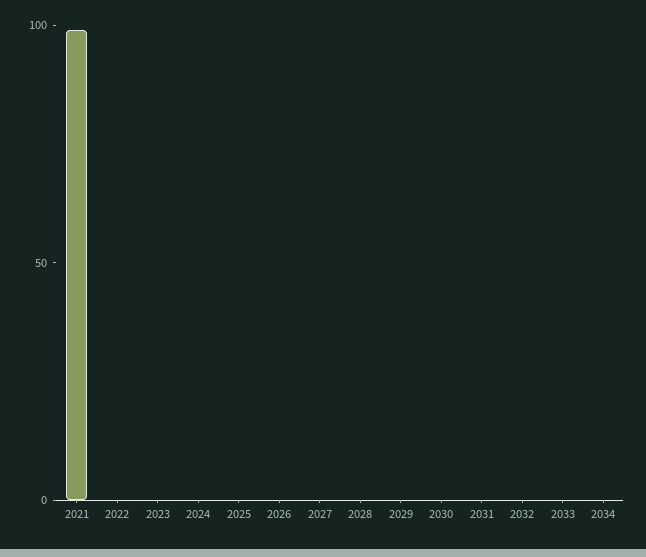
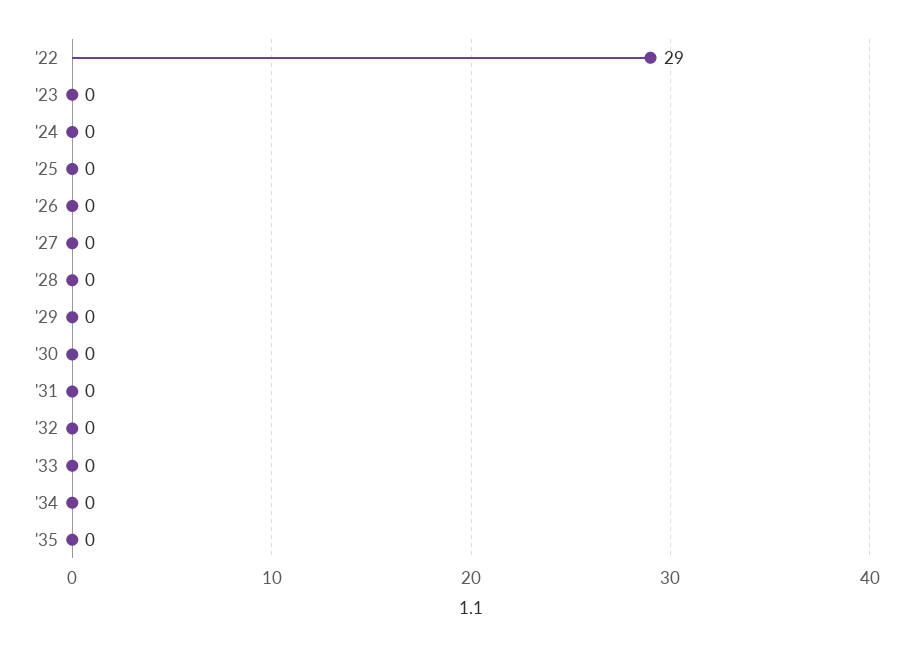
2021: 100 -> none
2022: 0 -> 29
'35: none -> 0

